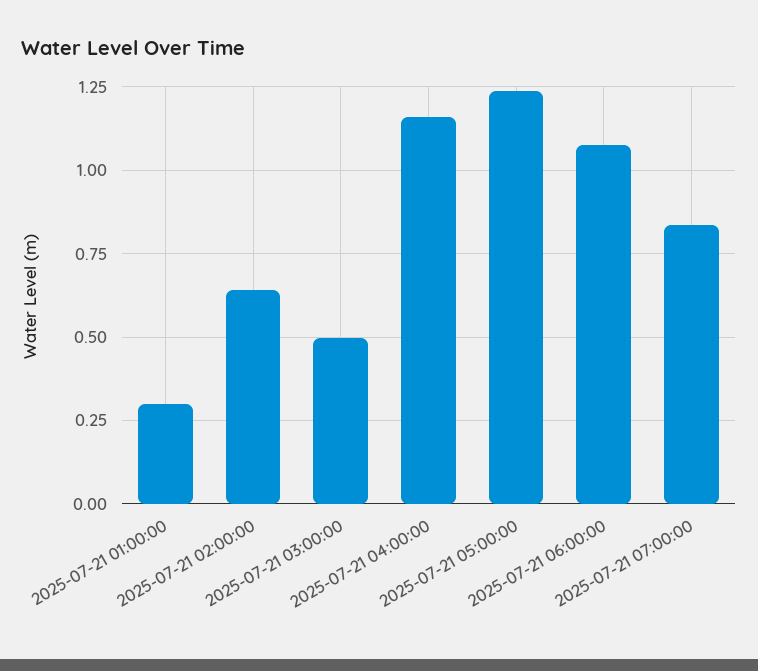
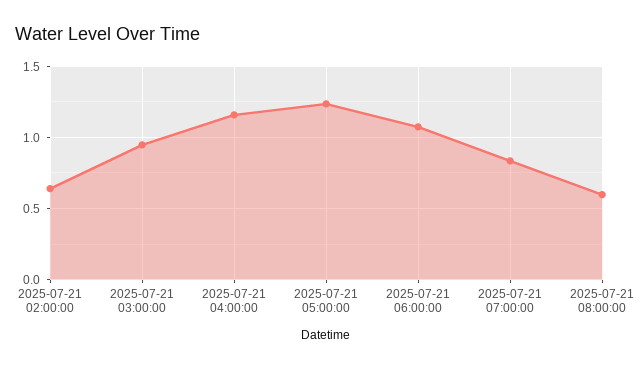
2025-07-21 01:00:00: 0.3 -> none
2025-07-21 03:00:00: 0.5 -> 0.95
2025-07-21 08:00:00: none -> 0.6

